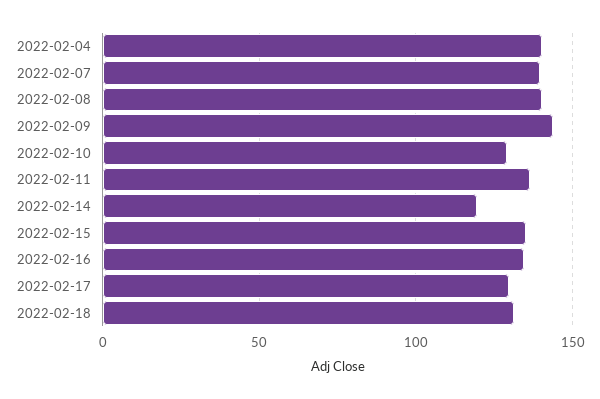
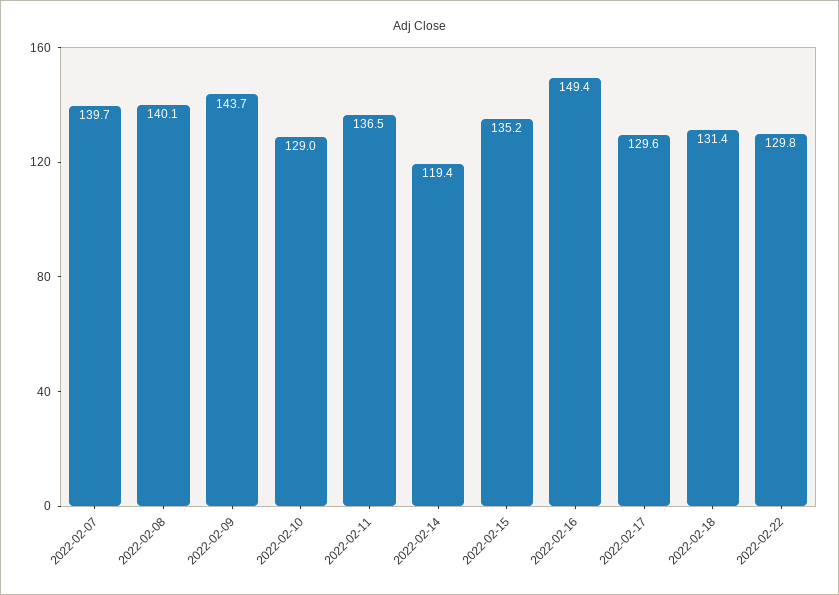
2022-02-04: 140 -> none
2022-02-16: 135 -> 149.4
2022-02-22: none -> 129.8

